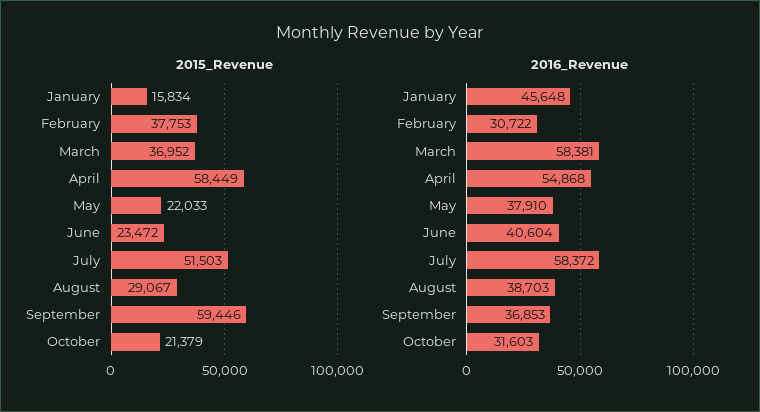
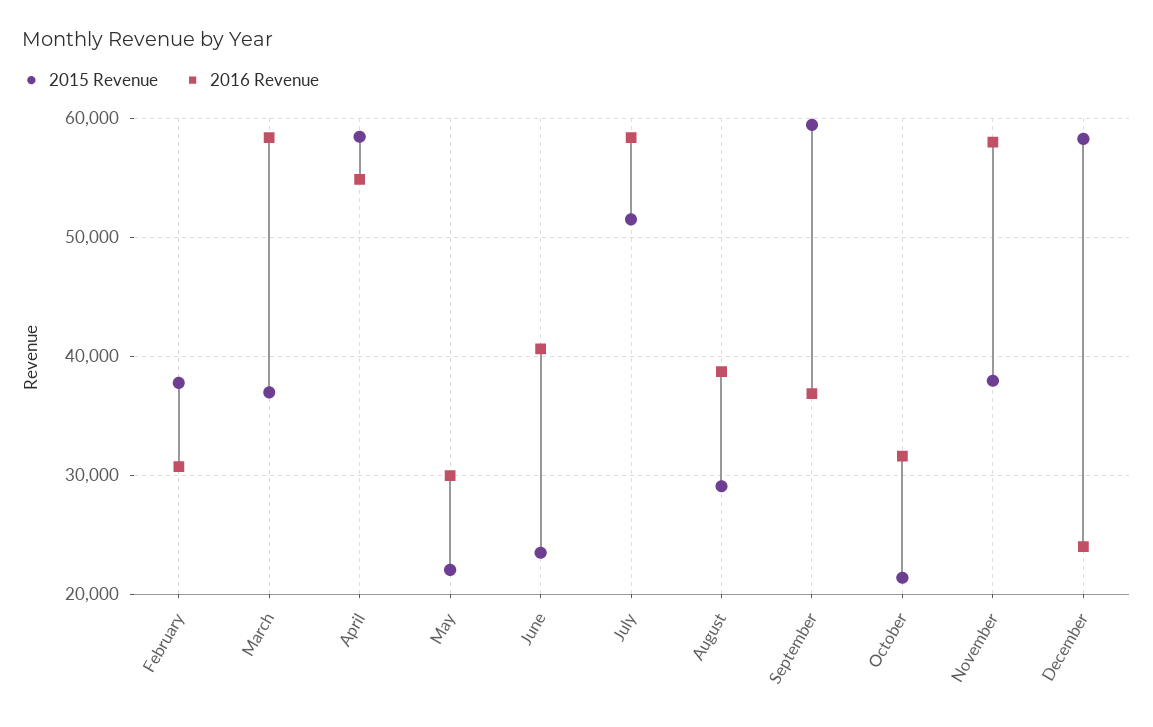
2015_Revenue, January: 15834 -> none
2016_Revenue, January: 45648 -> none
2016_Revenue, May: 37910 -> 30000
2015_Revenue, November: none -> 38000
2016_Revenue, November: none -> 58000
2015_Revenue, December: none -> 58000
2016_Revenue, December: none -> 24000

